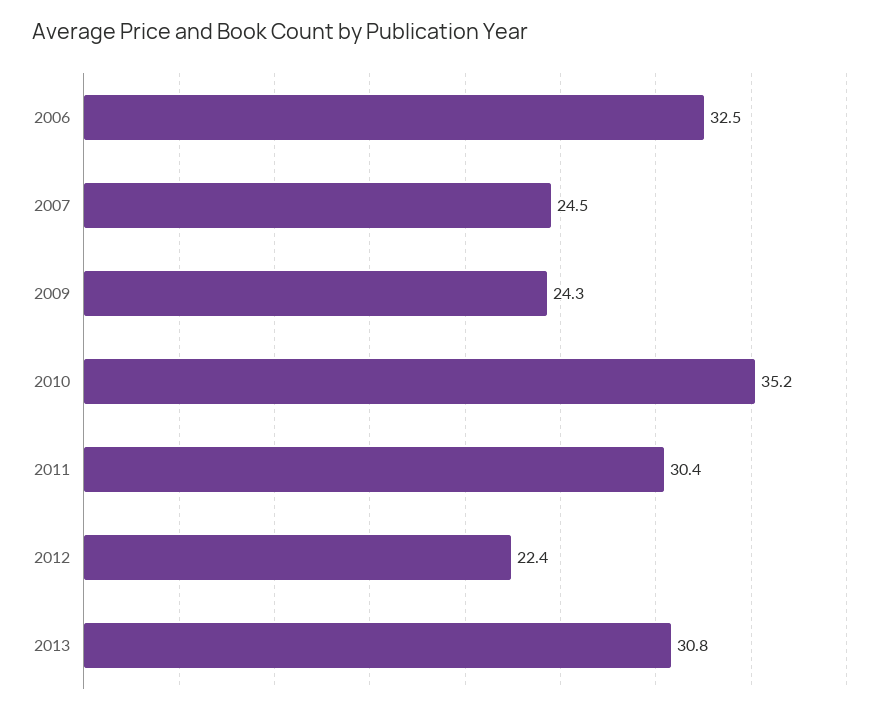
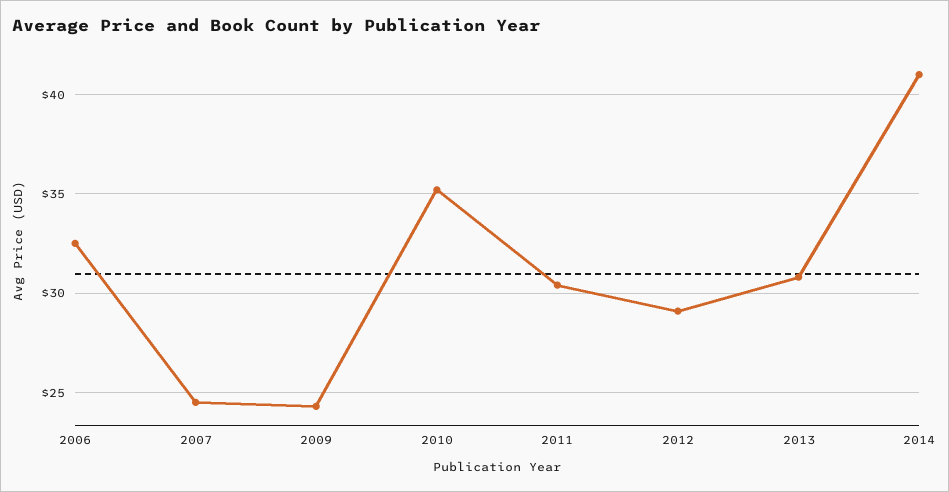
2012: 22.4 -> 29
2014: none -> 41

